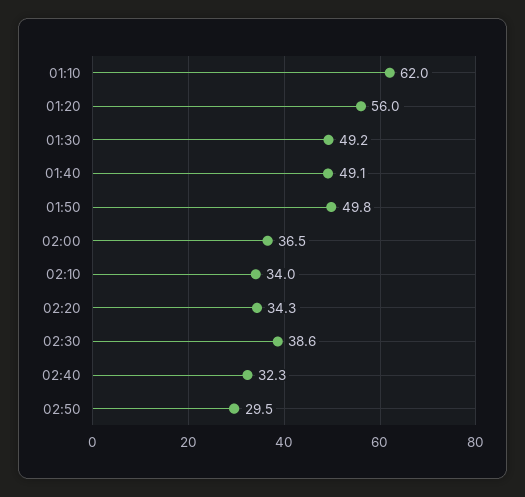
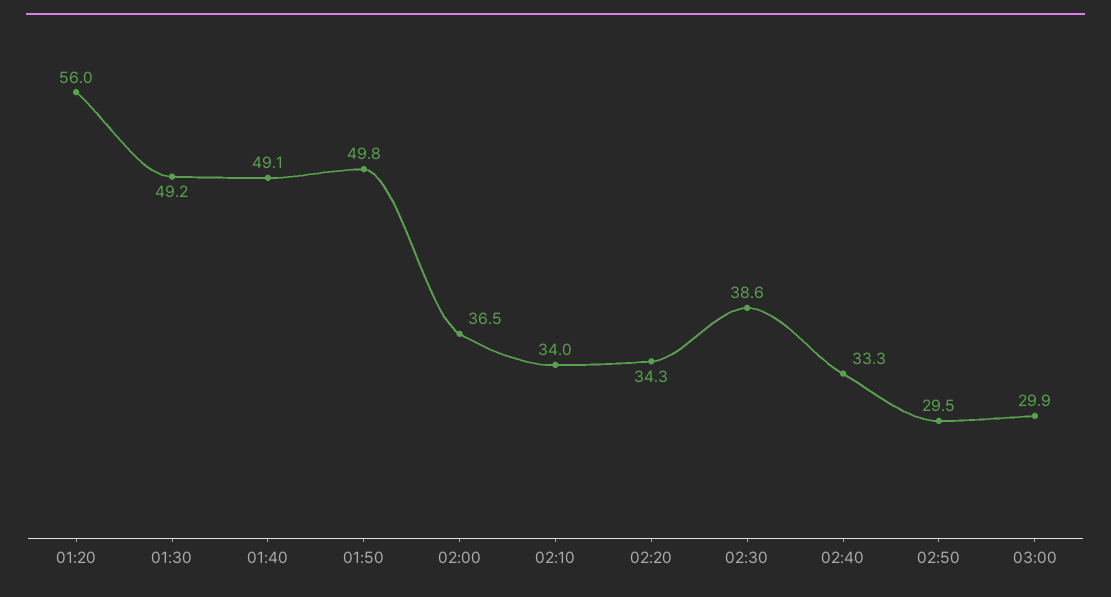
01:10: 62 -> none
02:40: 32.3 -> 33.3
03:00: none -> 29.9

